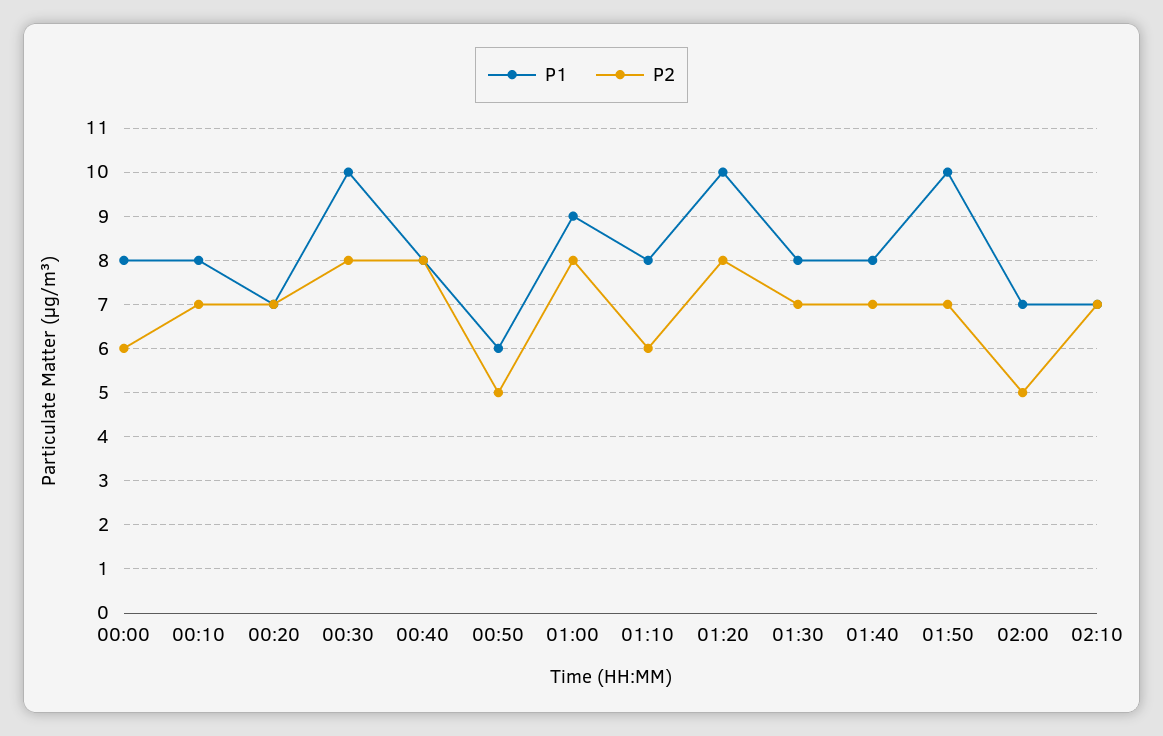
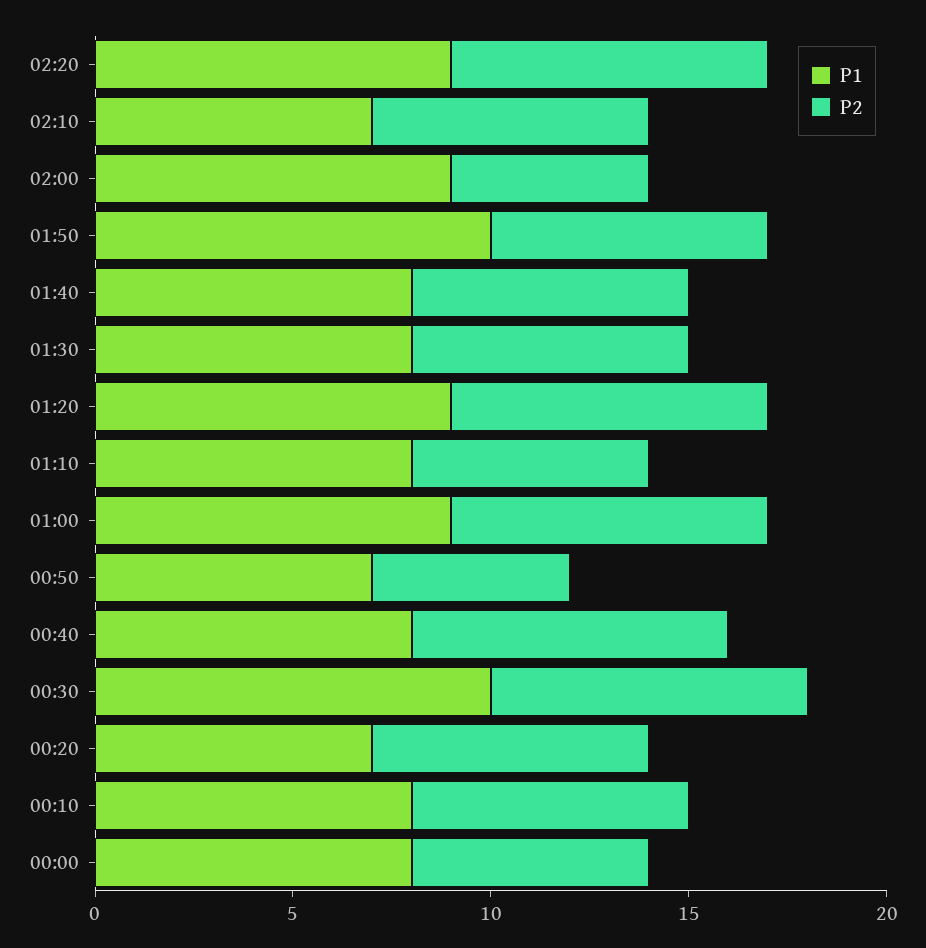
P1, 00:50: 6 -> 7
P1, 01:20: 10 -> 9
P1, 02:00: 7 -> 9
P1, 02:20: none -> 9
P2, 02:20: none -> 8

